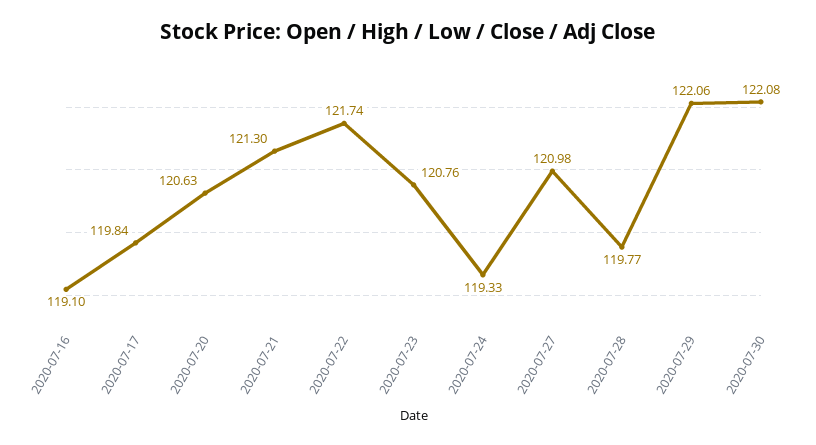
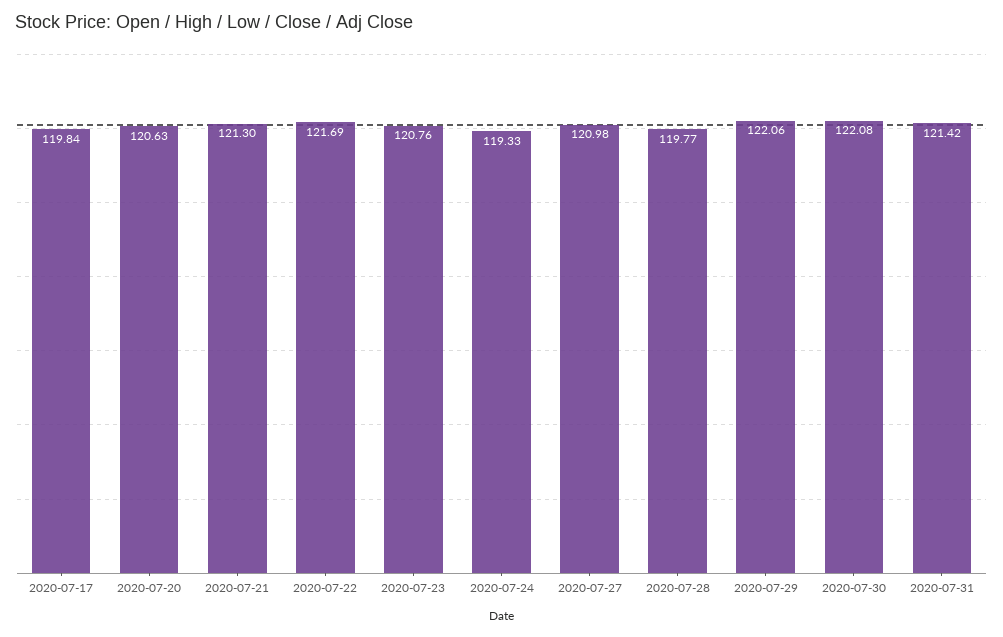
2020-07-16: 119.1 -> none
2020-07-22: 121.74 -> 121.69
2020-07-31: none -> 121.42

